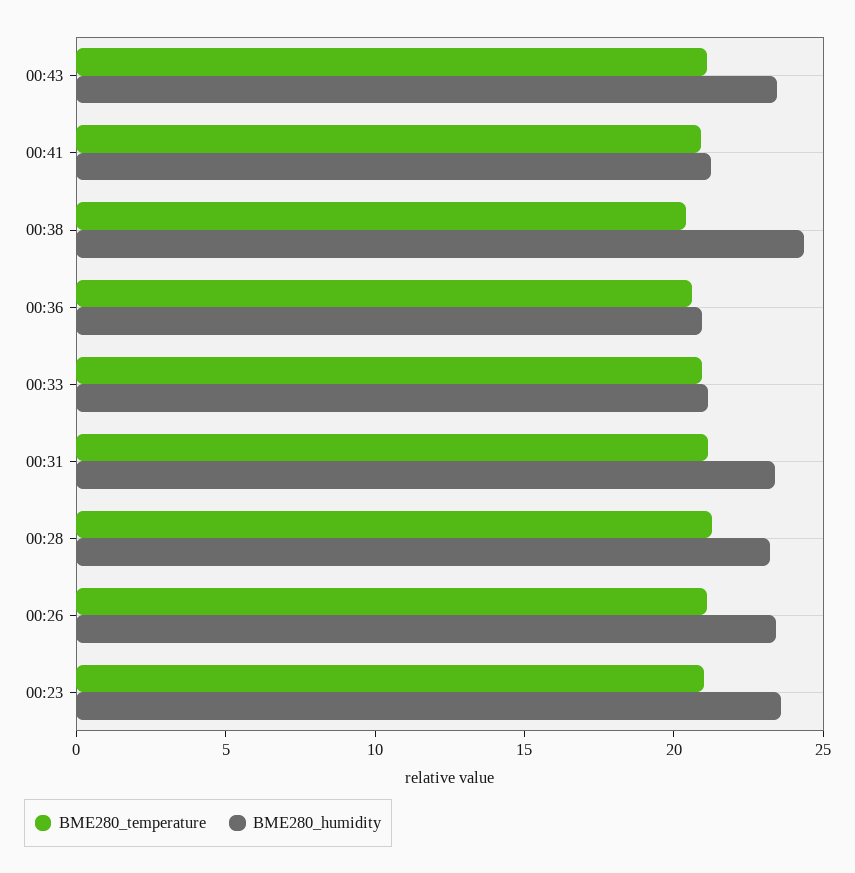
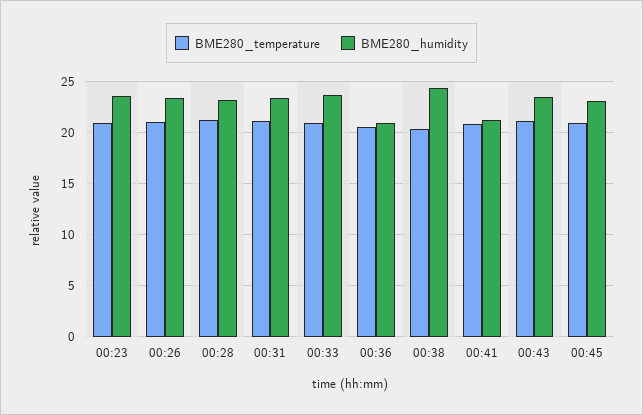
BME280_humidity, 00:33: 21 -> 24
BME280_temperature, 00:45: none -> 21
BME280_humidity, 00:45: none -> 23

